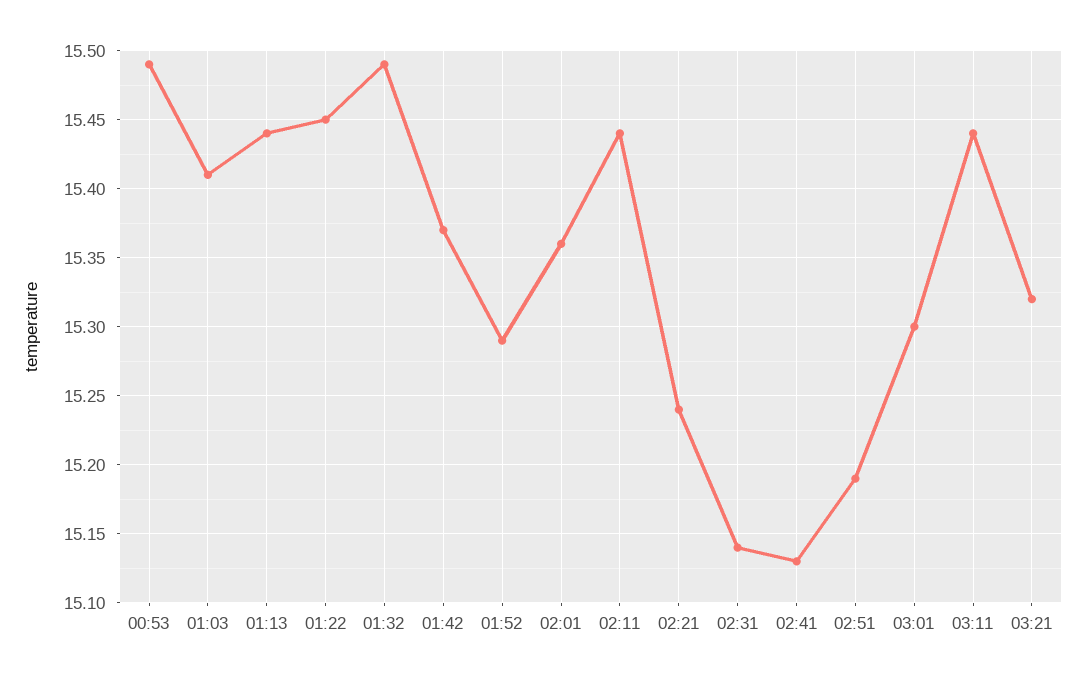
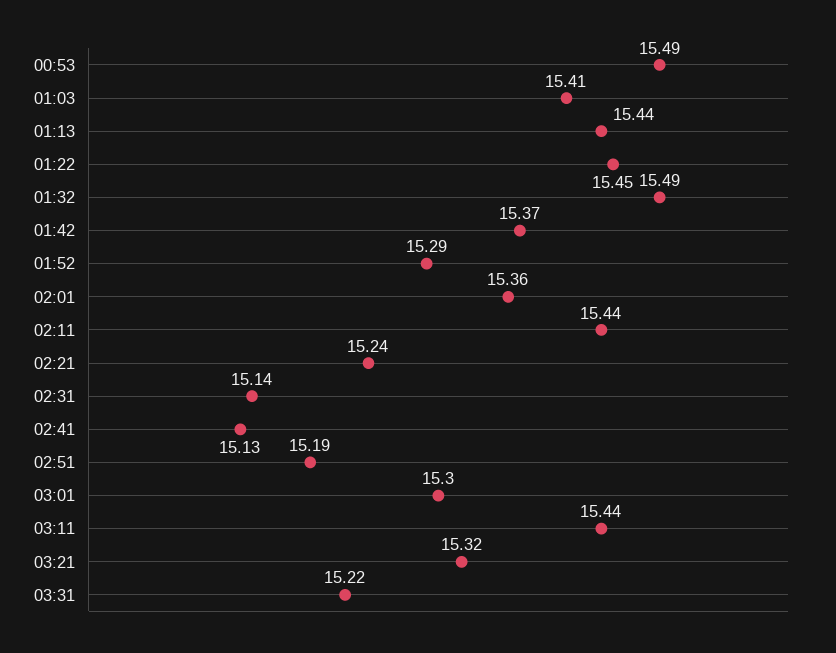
03:31: none -> 15.22

